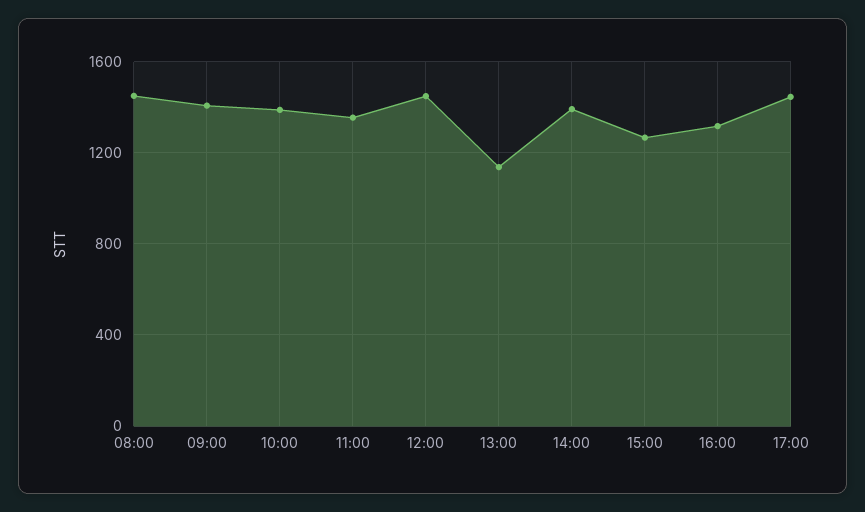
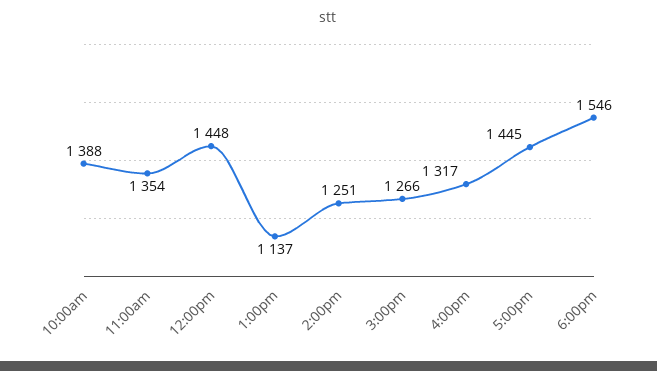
08:00: 1450 -> none
09:00: 1400 -> none
14:00: 1400 -> 1251
6:00pm: none -> 1546

